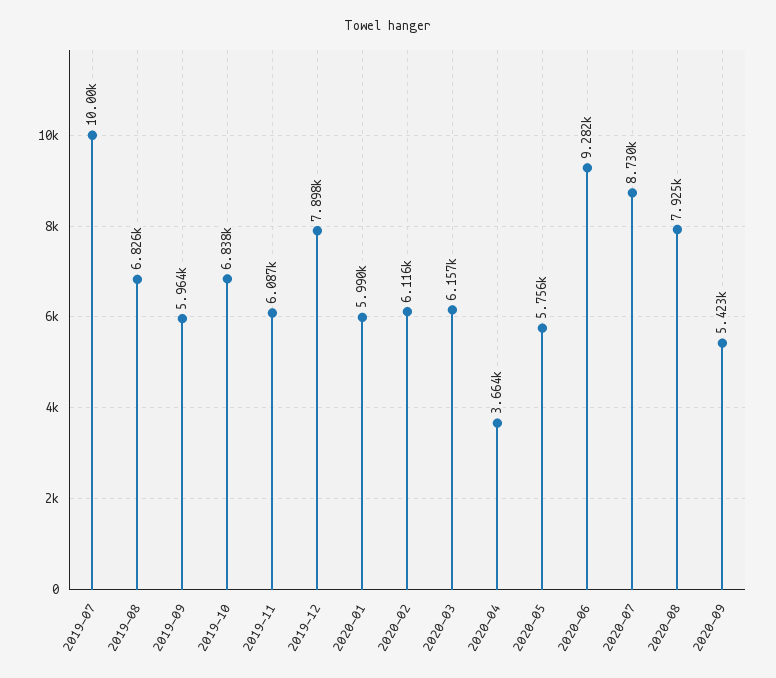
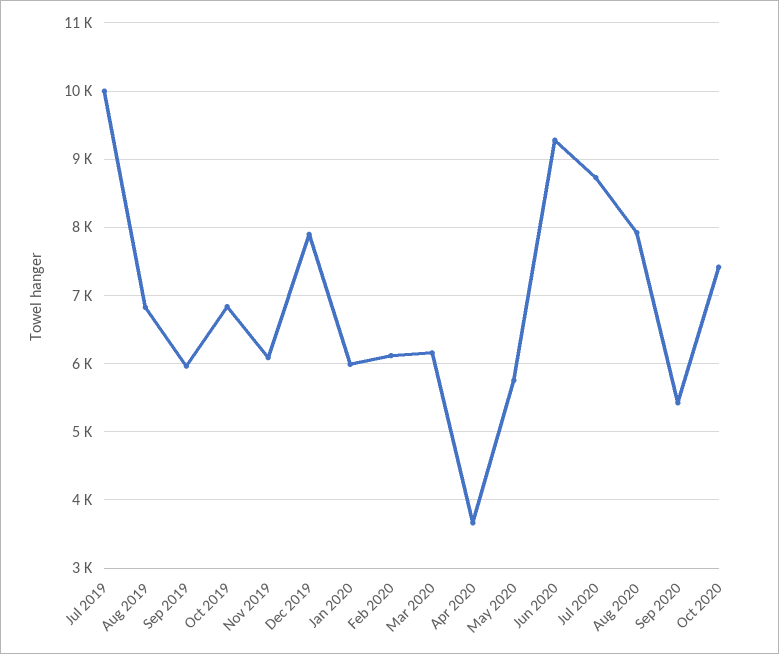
Oct 2020: none -> 7400

